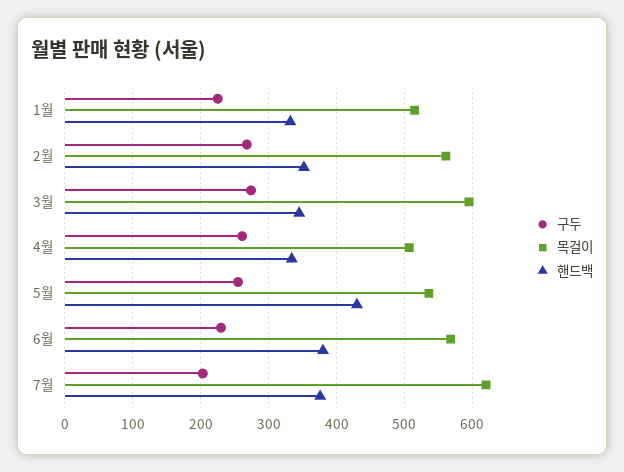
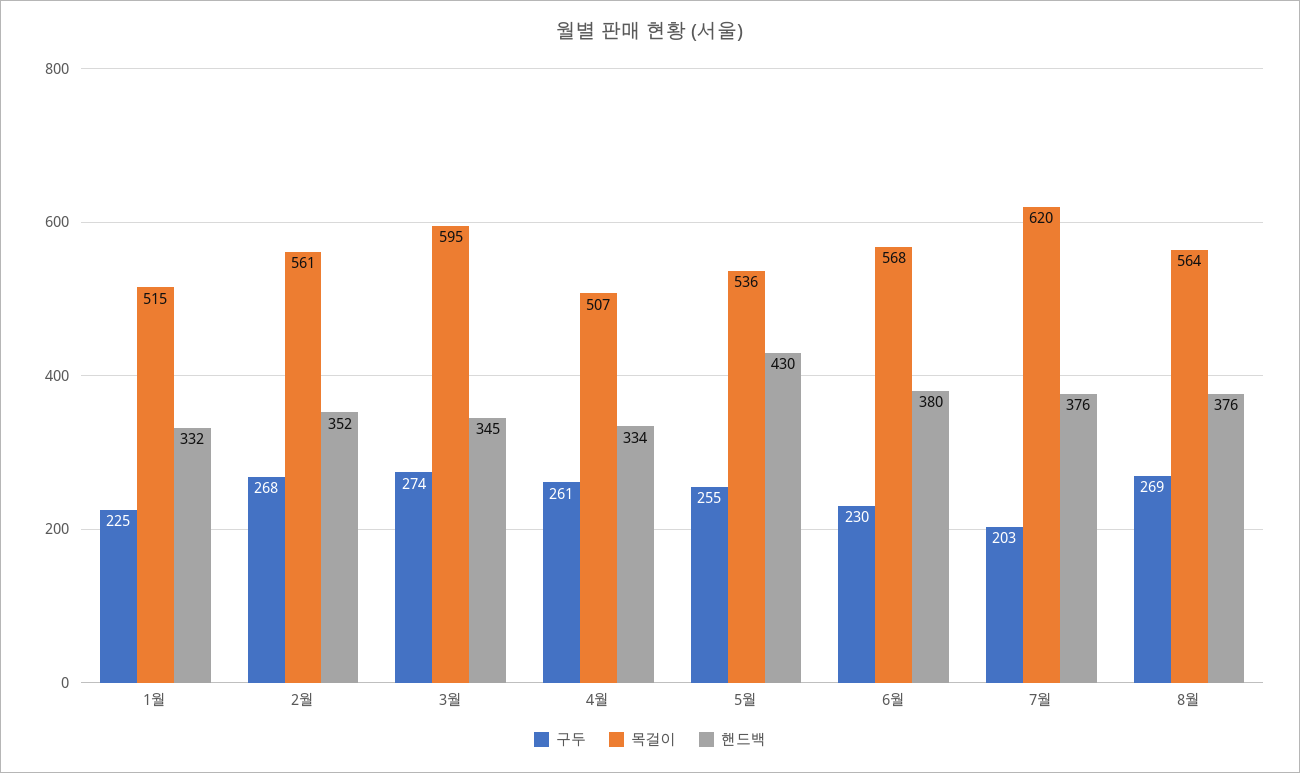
구두, 8월: none -> 269
목걸이, 8월: none -> 564
핸드백, 8월: none -> 376

